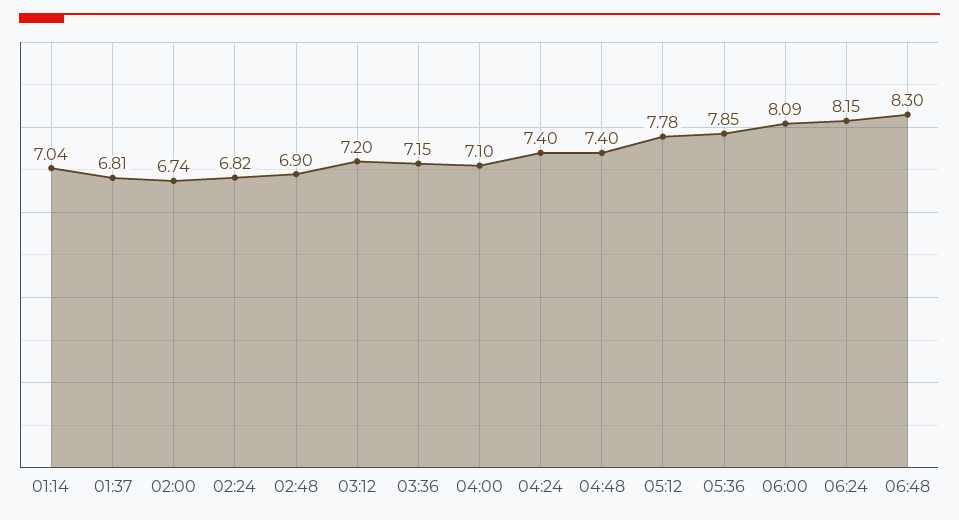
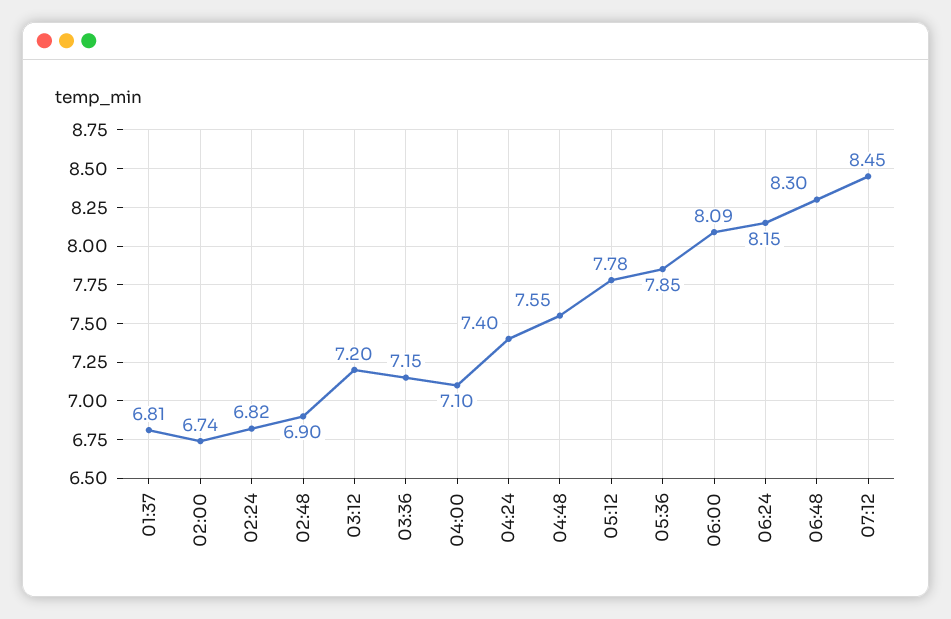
01:14: 7.04 -> none
04:48: 7.4 -> 7.55
07:12: none -> 8.45

